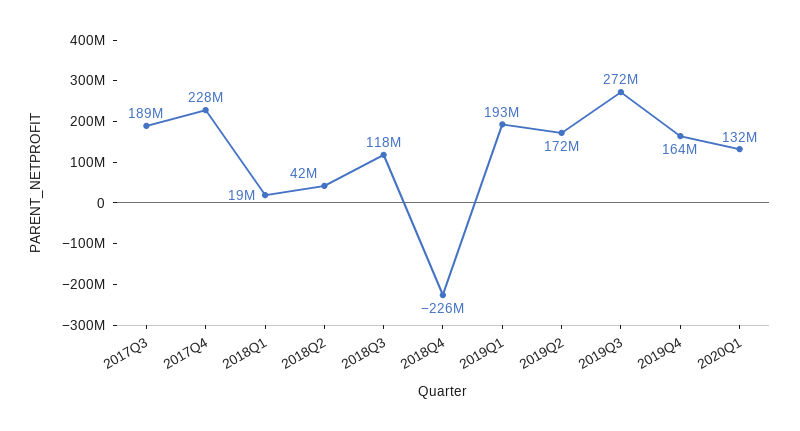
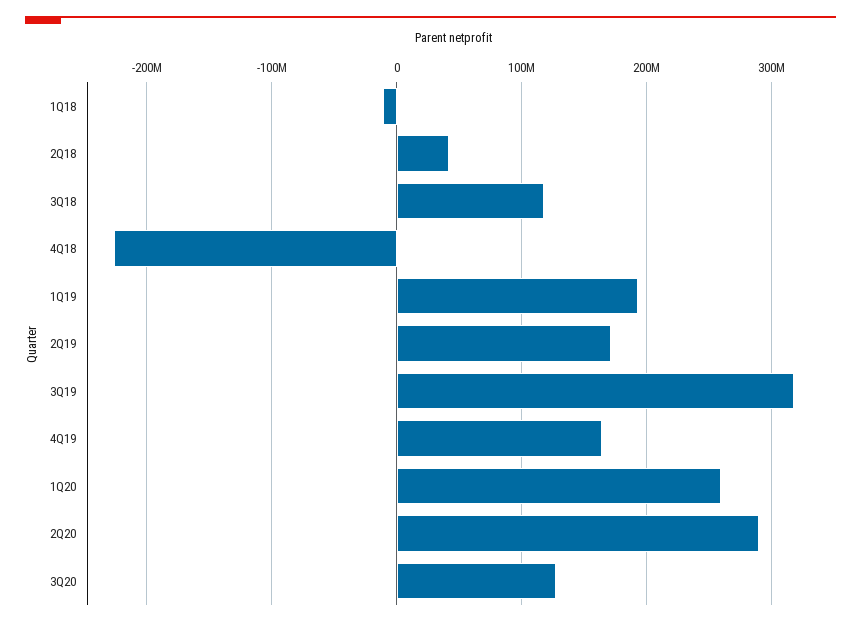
2017Q3: 189000000 -> none
2017Q4: 228000000 -> none
2018Q1: 19000000 -> -10000000
2019Q3: 272000000 -> 320000000
2020Q1: 132000000 -> 260000000
2Q20: none -> 290000000
3Q20: none -> 130000000

